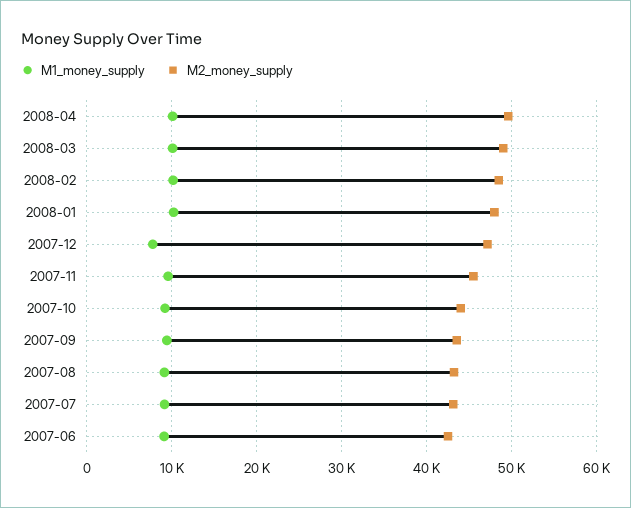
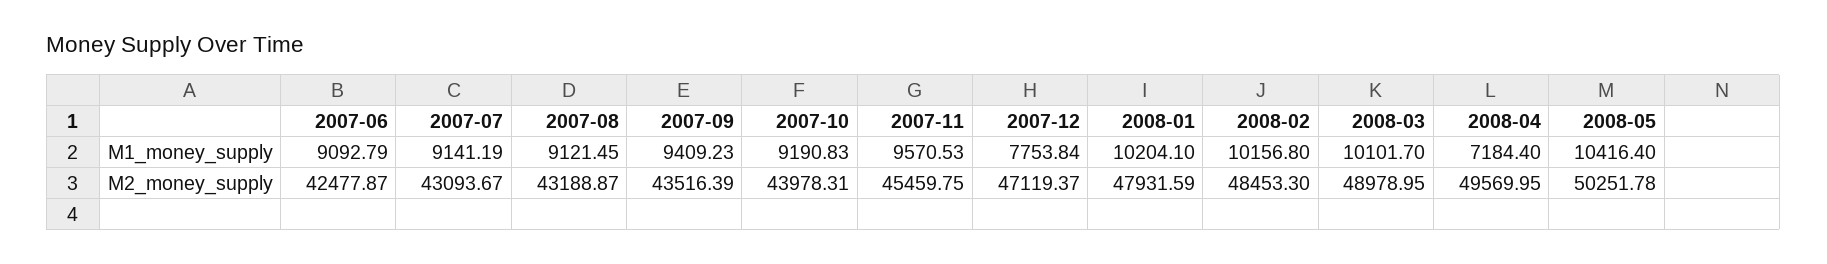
M1_money_supply, 2008-04: 10000 -> 7184.4
M1_money_supply, 2008-05: none -> 10416.4
M2_money_supply, 2008-05: none -> 50251.78

